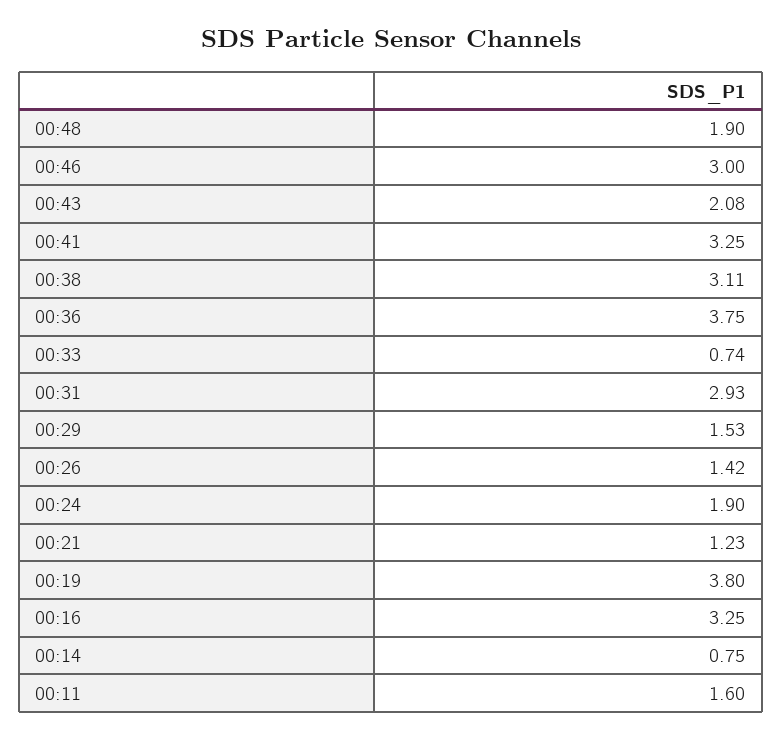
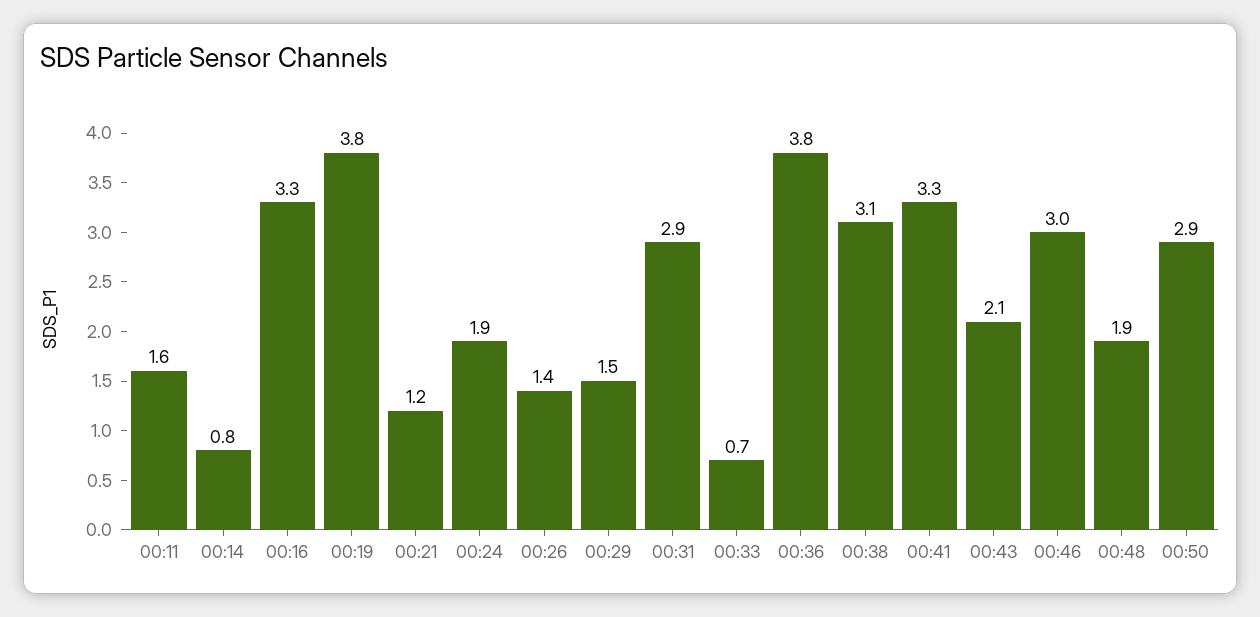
00:50: none -> 2.9

